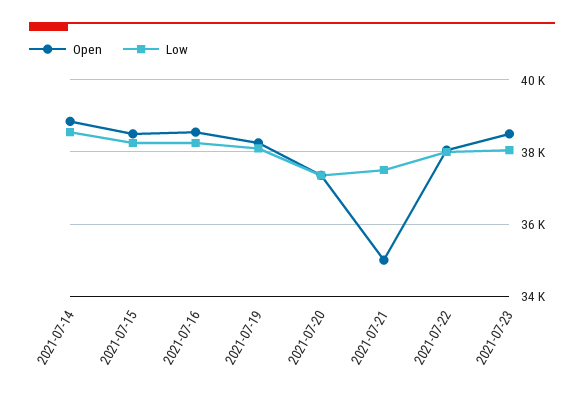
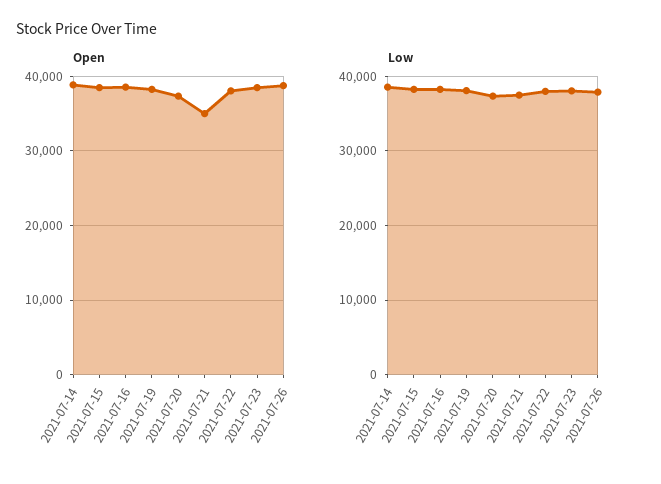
Open, 2021-07-26: none -> 39000
Low, 2021-07-26: none -> 38000

